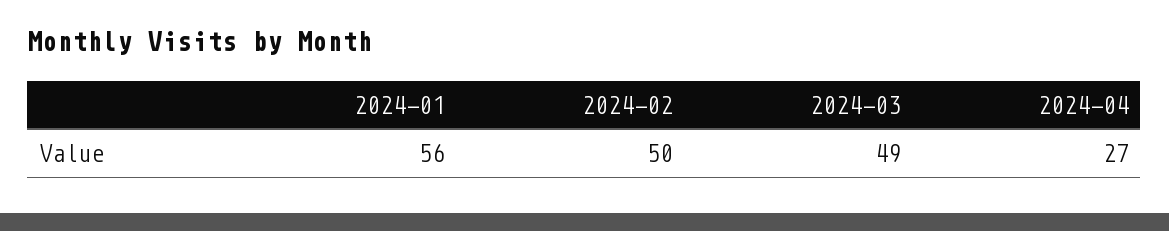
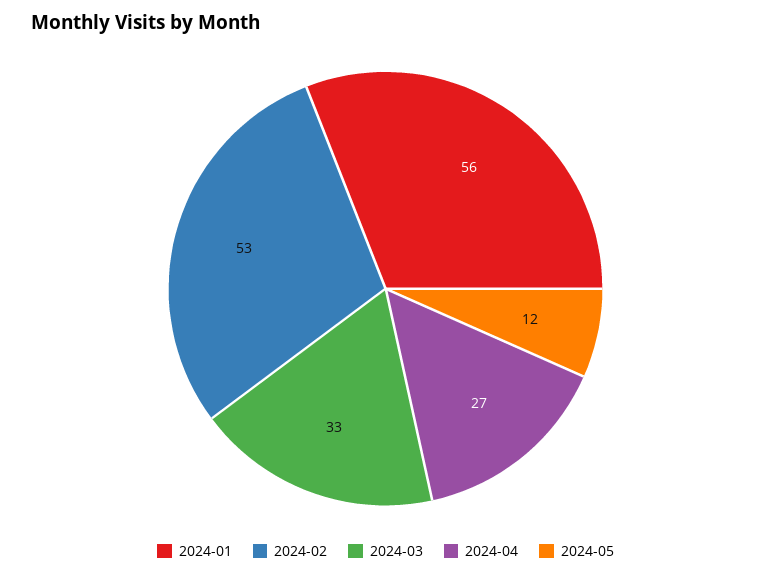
2024-02: 50 -> 53
2024-03: 49 -> 33
2024-05: none -> 12

